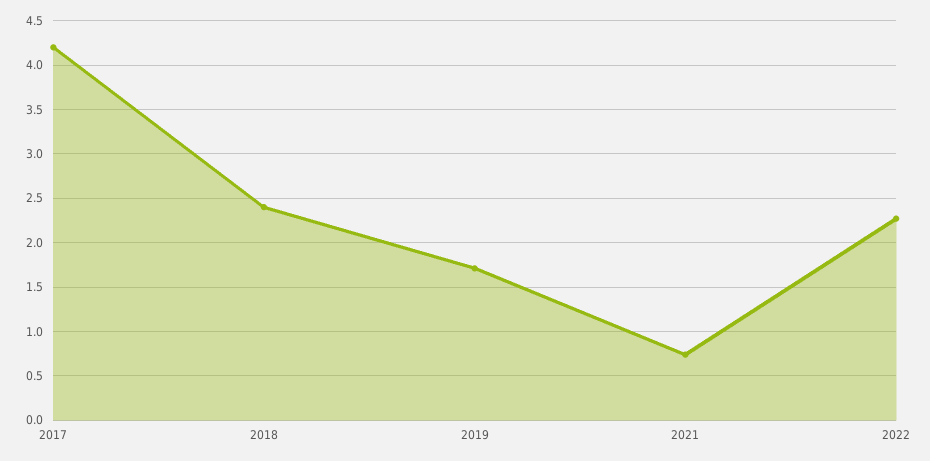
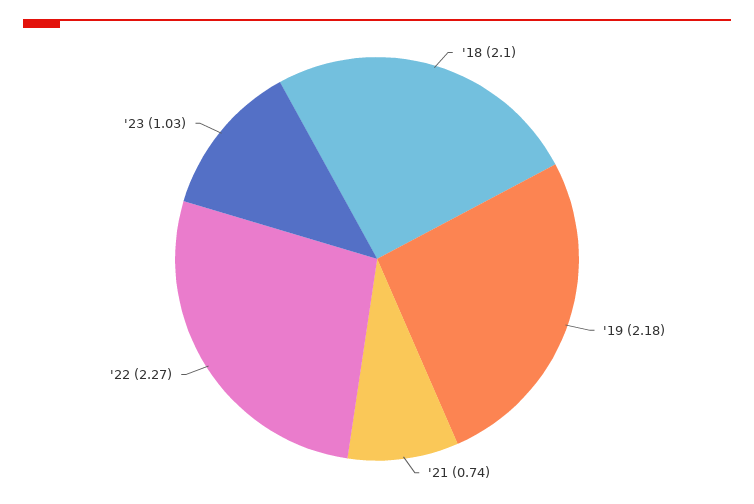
2017: 4.2 -> none
2018: 2.4 -> 2.1
2019: 1.7 -> 2.18
'23: none -> 1.03

